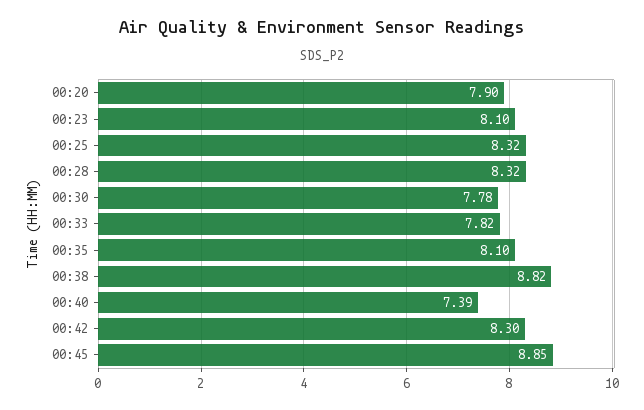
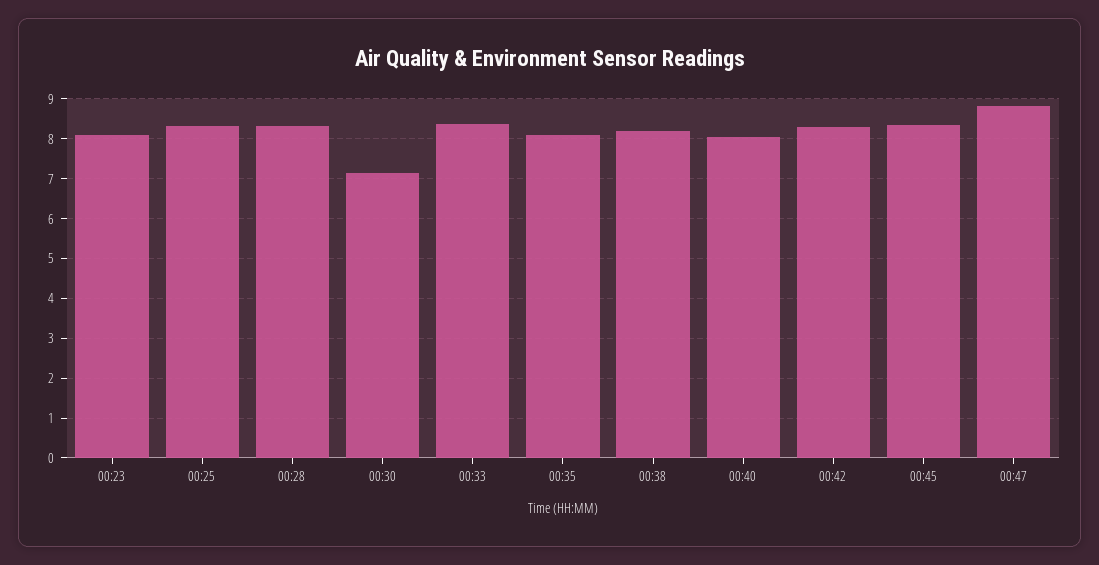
00:20: 7.9 -> none
00:30: 7.78 -> 7.2
00:33: 7.82 -> 8.4
00:38: 8.82 -> 8.2
00:40: 7.39 -> 8
00:45: 8.85 -> 8.4
00:47: none -> 8.8

